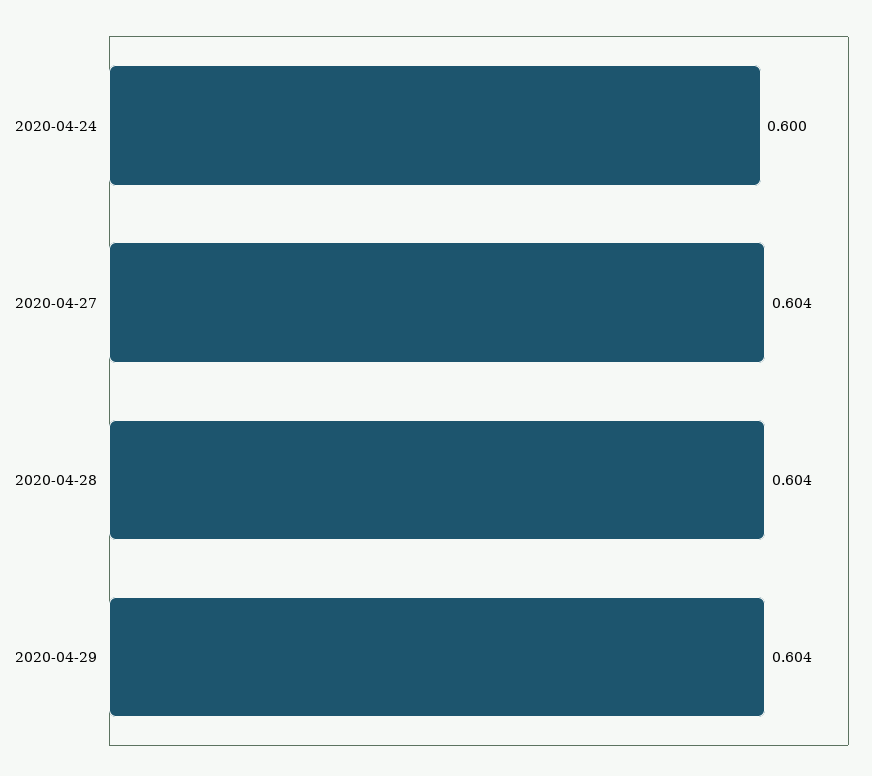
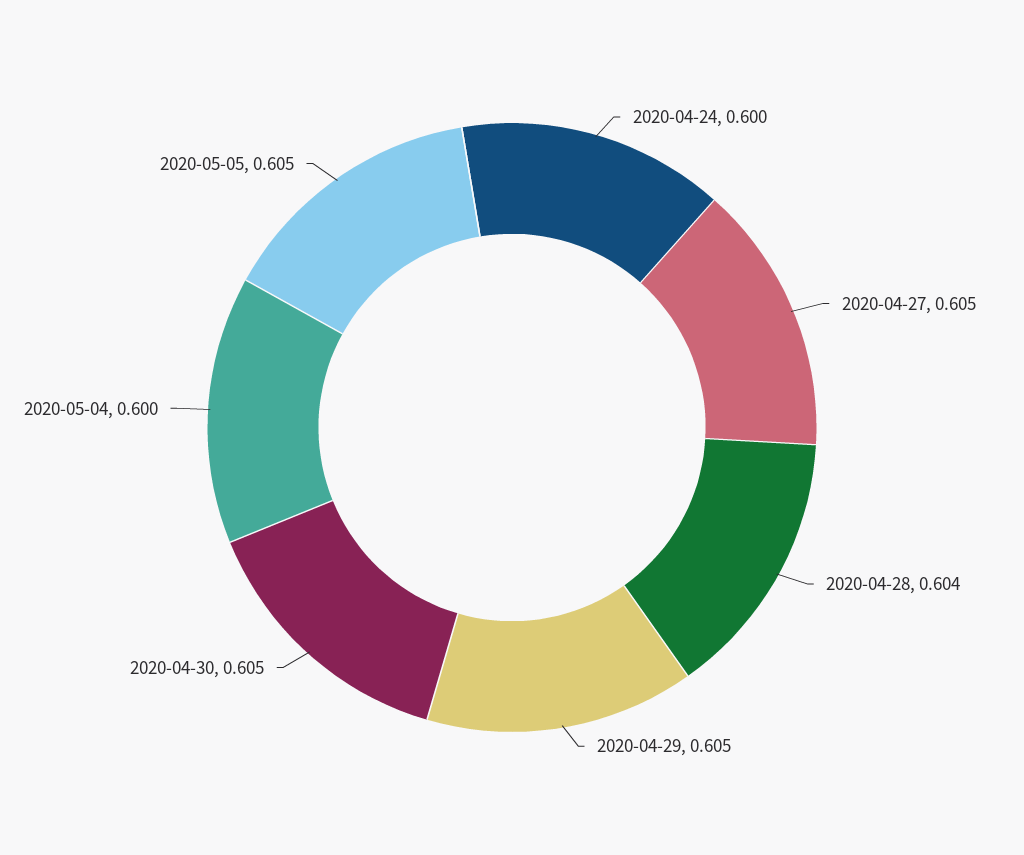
2020-04-27: 0.604 -> 0.605
2020-04-29: 0.604 -> 0.605
2020-04-30: none -> 0.605
2020-05-04: none -> 0.6
2020-05-05: none -> 0.605

